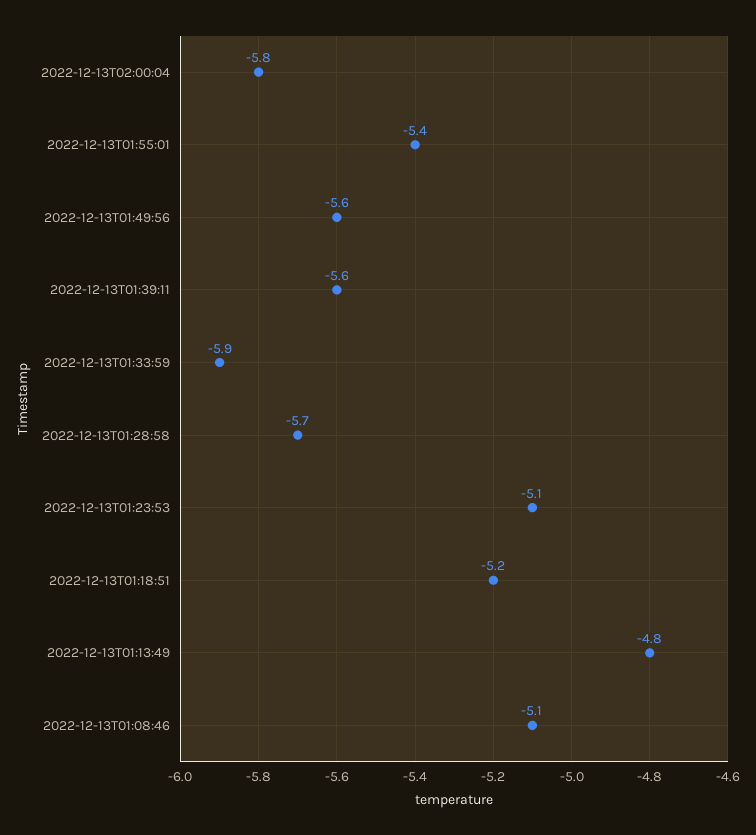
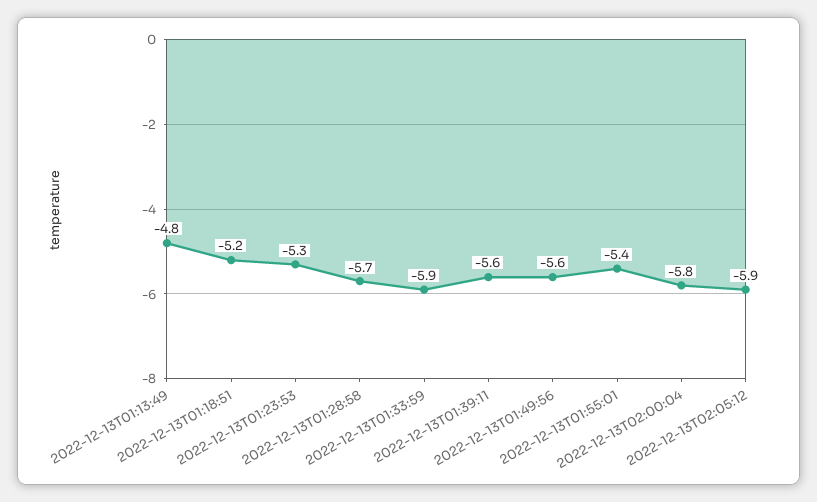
2022-12-13T01:23:53: -5.1 -> -5.3
2022-12-13T01:08:46: -5.1 -> none
2022-12-13T02:05:12: none -> -5.9

